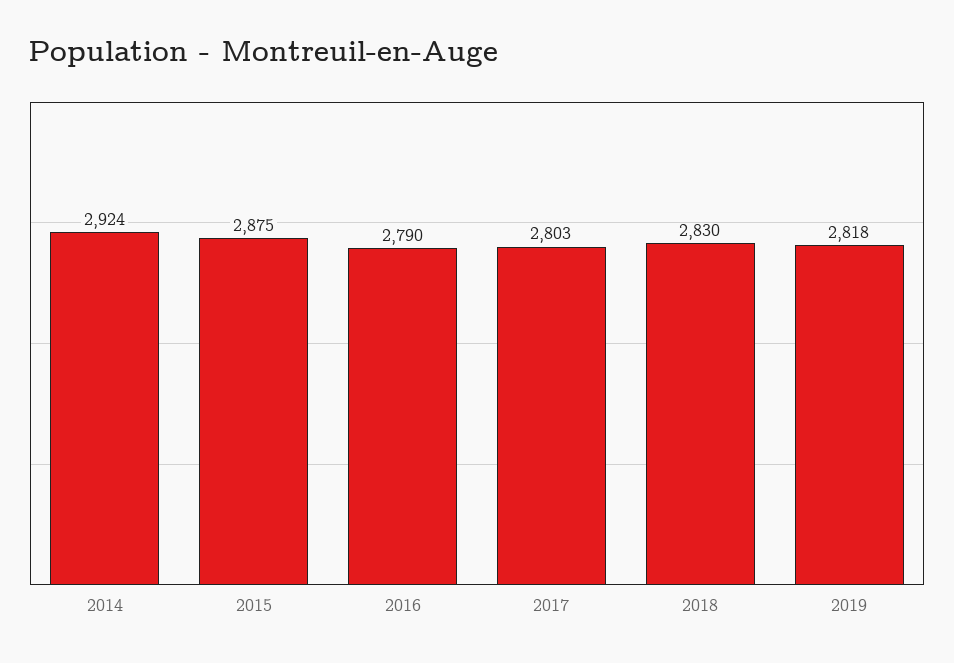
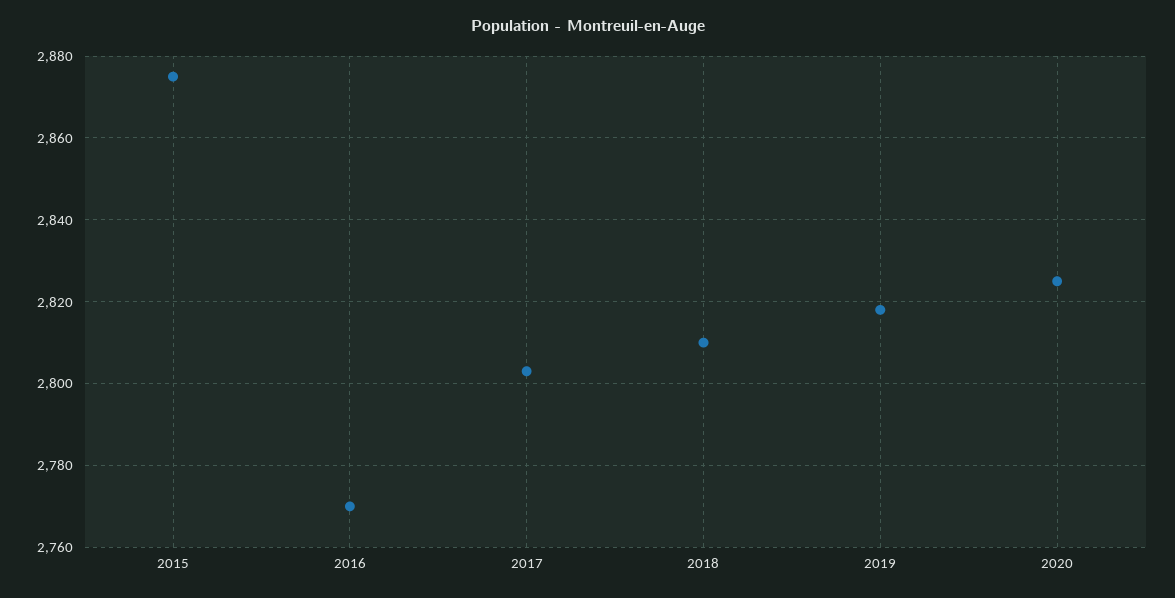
2014: 2924 -> none
2016: 2790 -> 2770
2018: 2830 -> 2810
2020: none -> 2825

